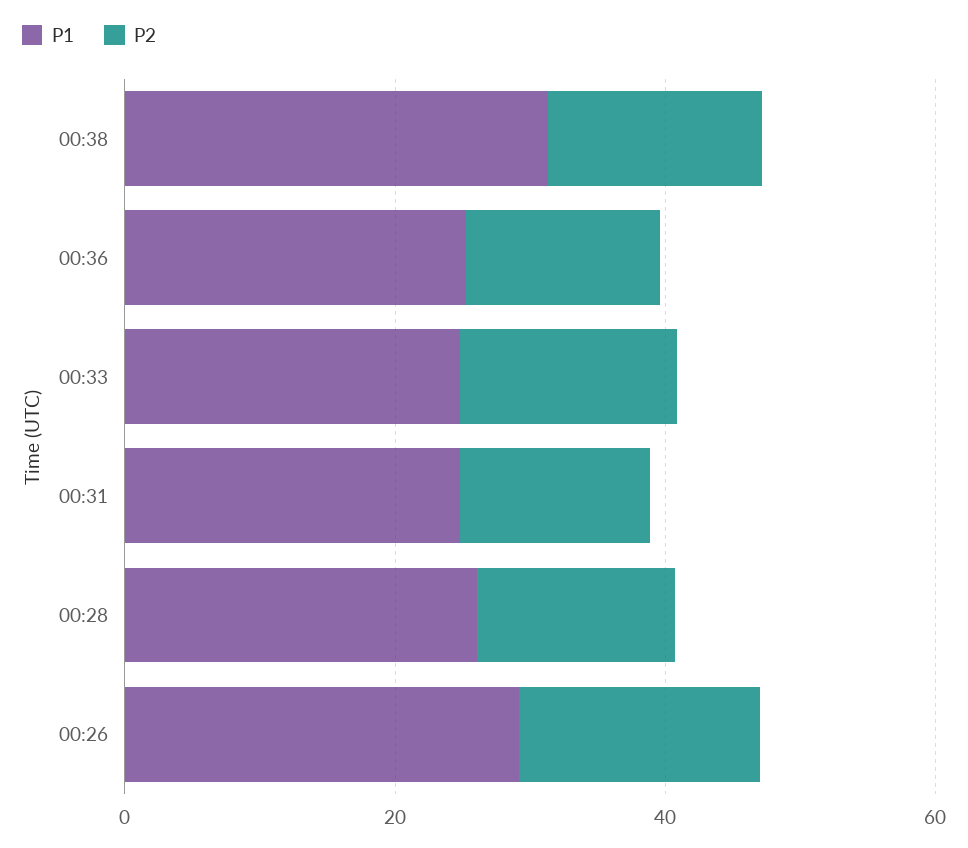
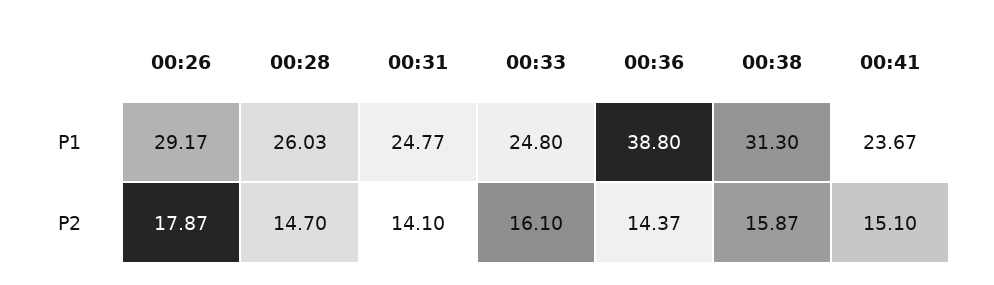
P1, 00:36: 25 -> 38.8
P1, 00:41: none -> 23.67
P2, 00:41: none -> 15.1

